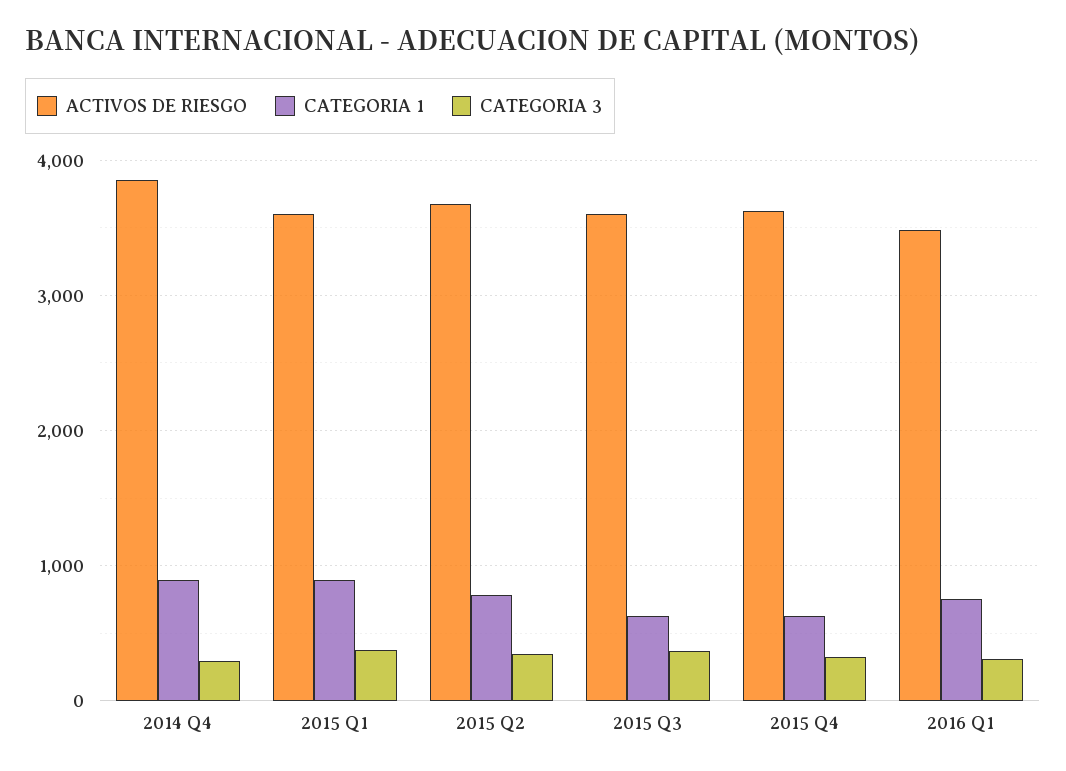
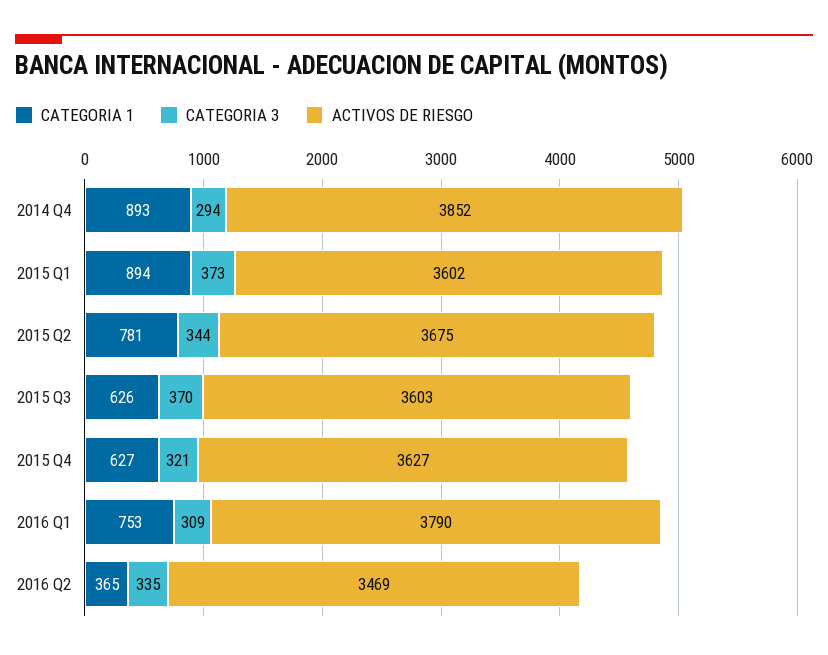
ACTIVOS DE RIESGO, 2016 Q1: 3500 -> 3790
CATEGORIA 1, 2016 Q2: none -> 365
CATEGORIA 3, 2016 Q2: none -> 335
ACTIVOS DE RIESGO, 2016 Q2: none -> 3469

